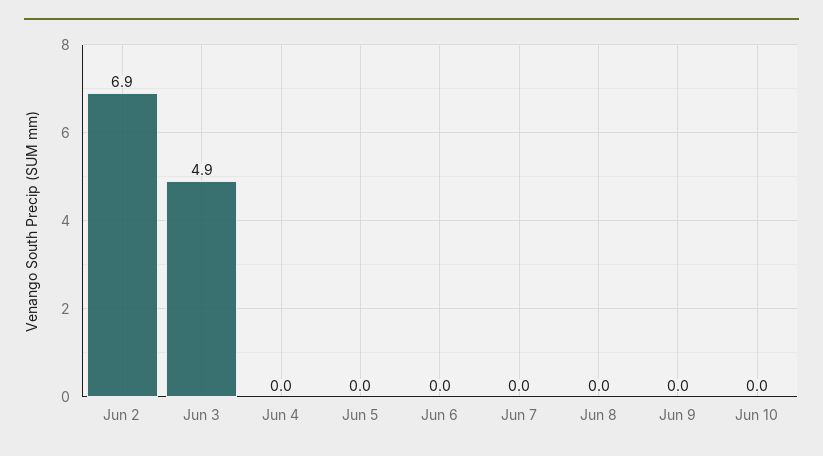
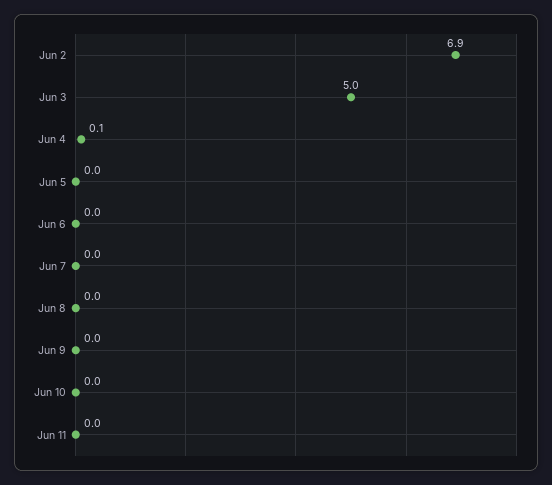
Jun 3: 4.9 -> 5
Jun 4: 0 -> 0.1
Jun 11: none -> 0

